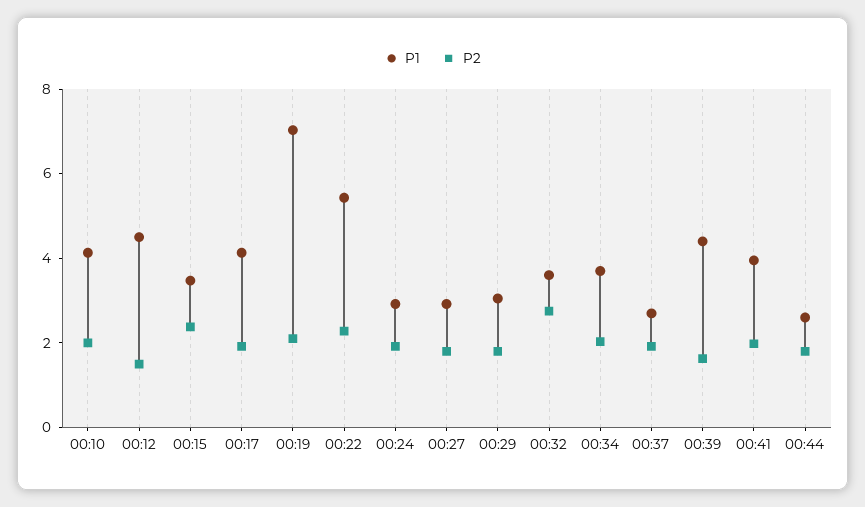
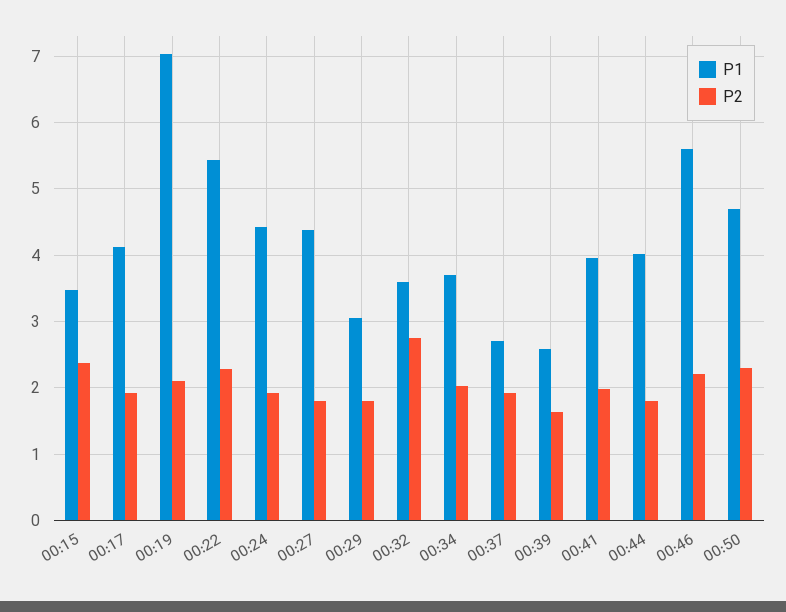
P1, 00:10: 4 -> none
P2, 00:10: 2 -> none
P1, 00:12: 4.5 -> none
P2, 00:12: 1.5 -> none
P1, 00:24: 3 -> 4.4
P1, 00:27: 3 -> 4.4
P1, 00:39: 4.5 -> 2.6
P1, 00:44: 2.5 -> 4
P1, 00:46: none -> 5.6
P2, 00:46: none -> 2.2
P1, 00:50: none -> 4.7
P2, 00:50: none -> 2.3

